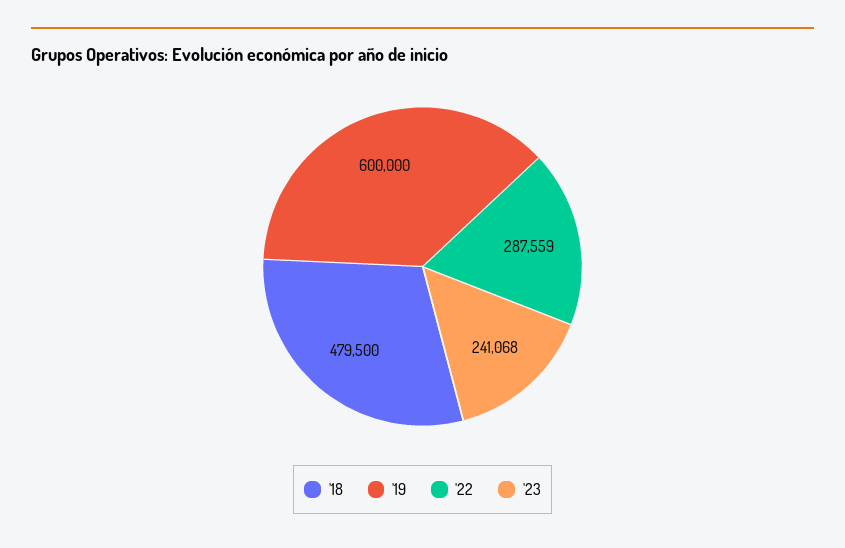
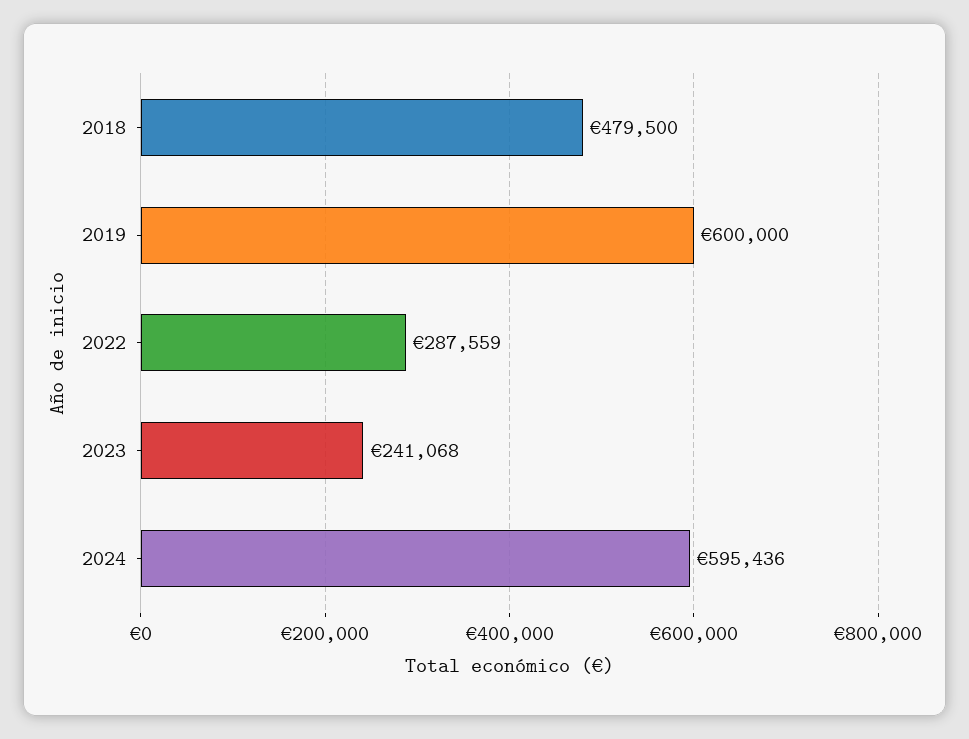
2024: none -> 595436

